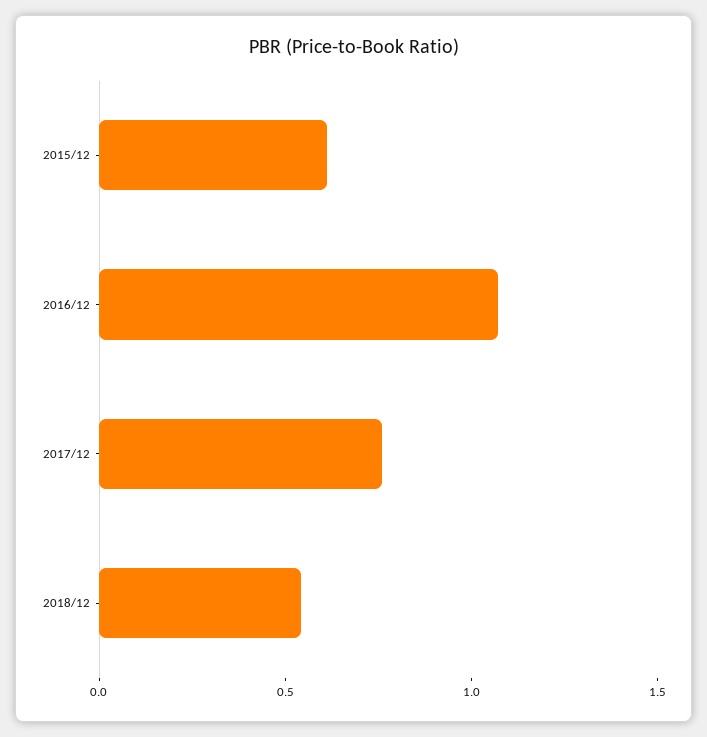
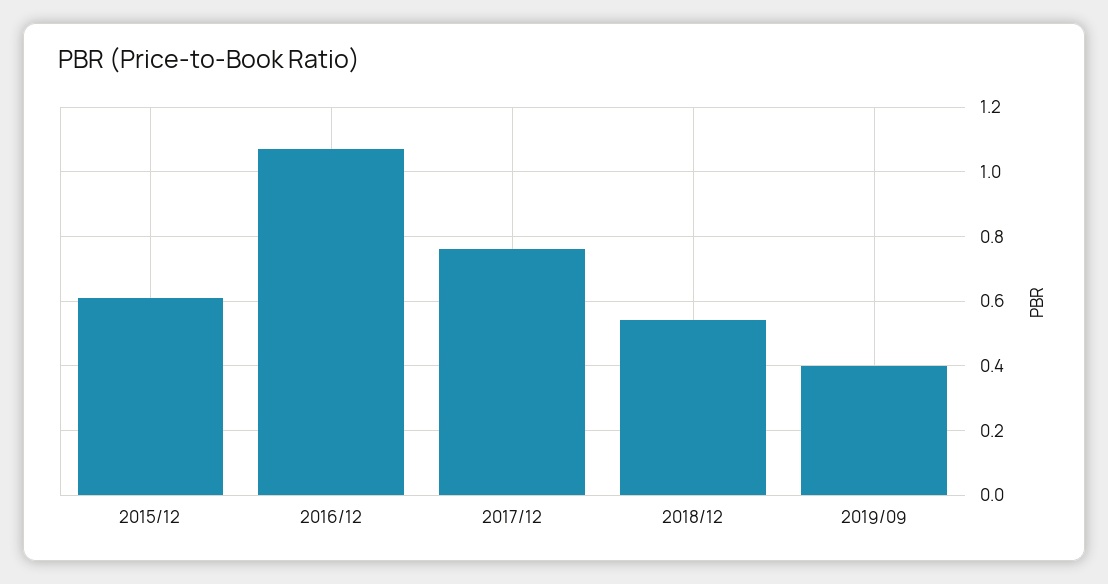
2019/09: none -> 0.4

